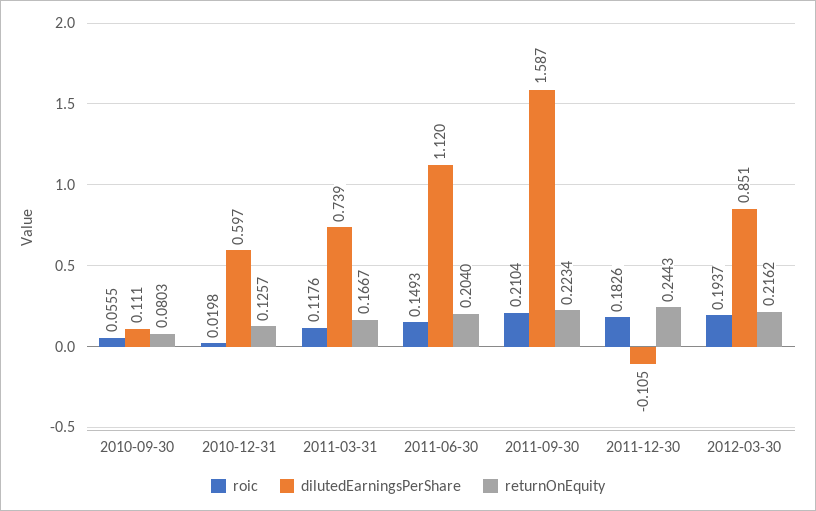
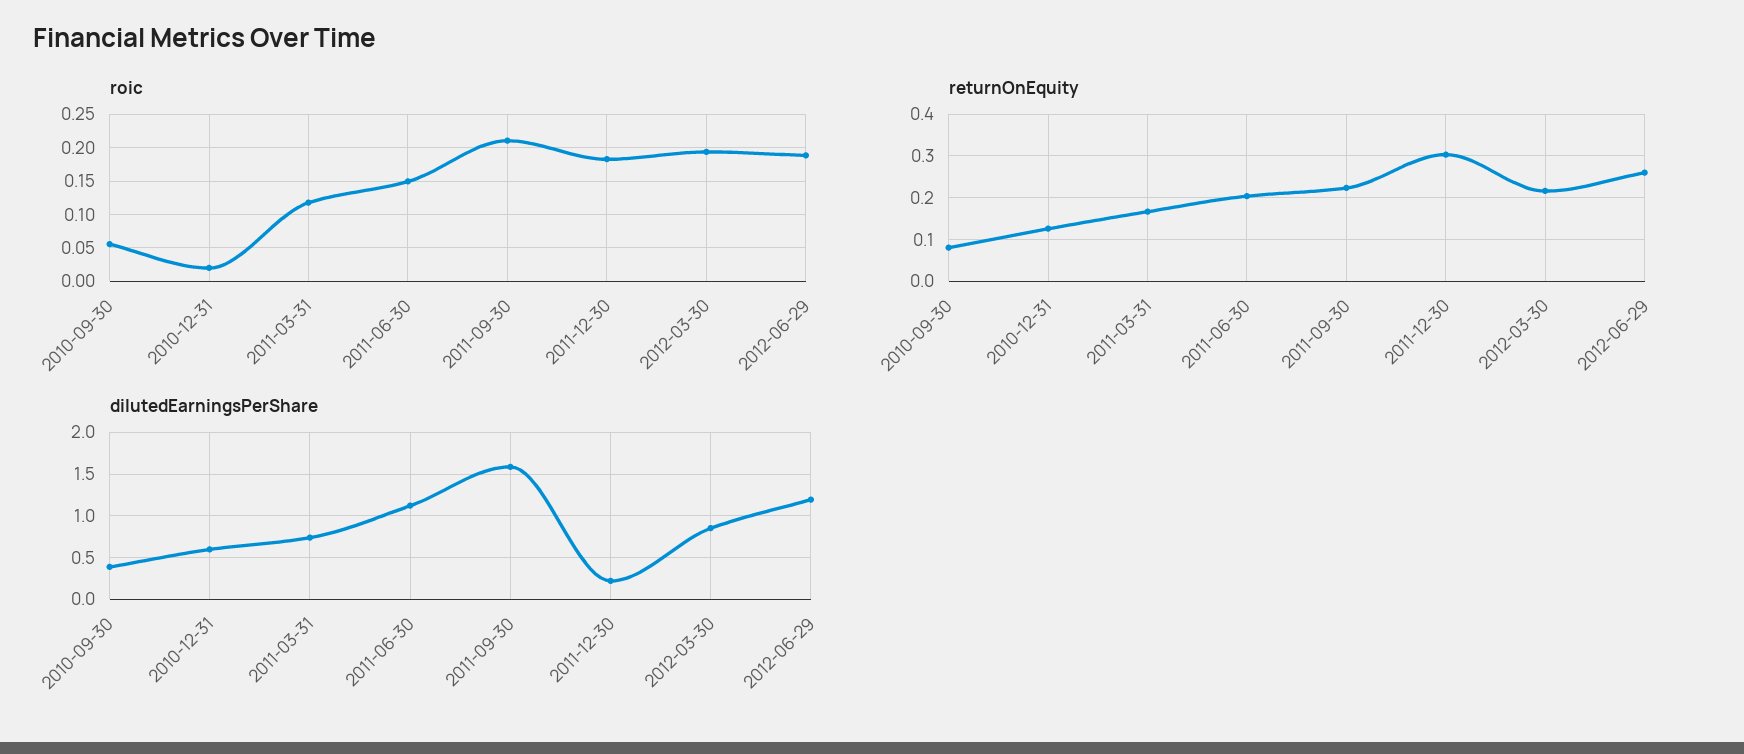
dilutedEarningsPerShare, 2010-09-30: 0.111 -> 0.4
dilutedEarningsPerShare, 2011-12-30: -0.105 -> 0.2
returnOnEquity, 2011-12-30: 0.2443 -> 0.3
roic, 2012-06-29: none -> 0.19
returnOnEquity, 2012-06-29: none -> 0.26
dilutedEarningsPerShare, 2012-06-29: none -> 1.2

